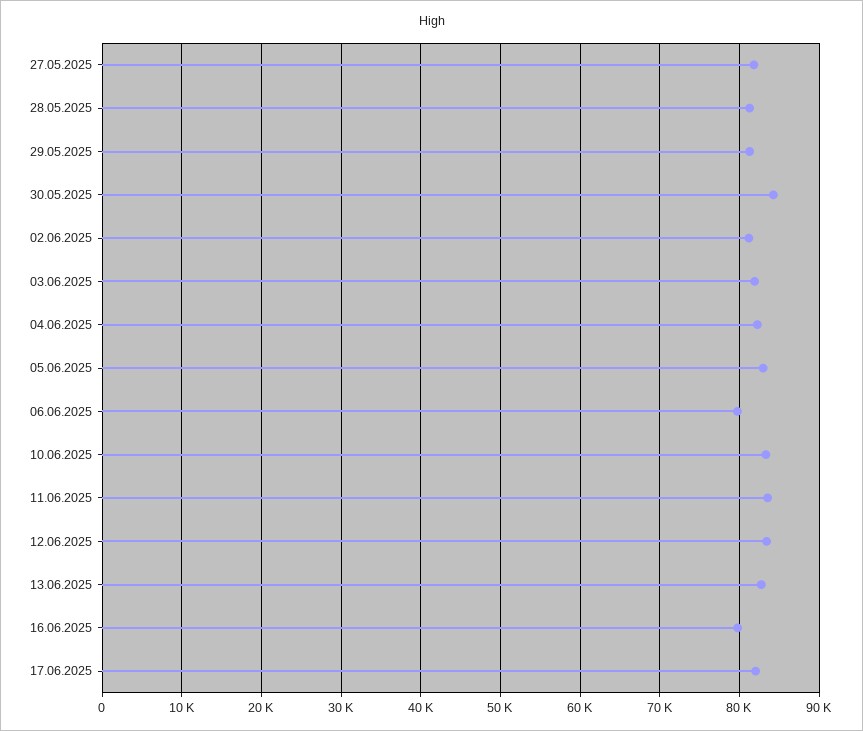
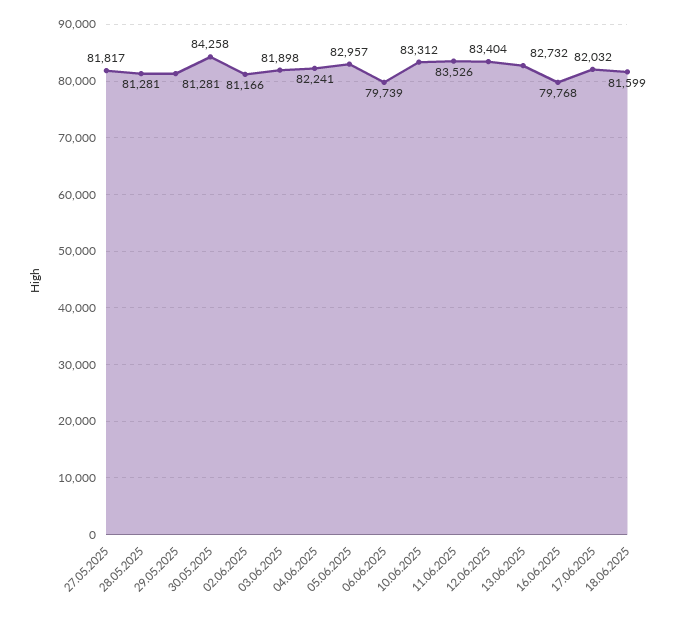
18.06.2025: none -> 81599

